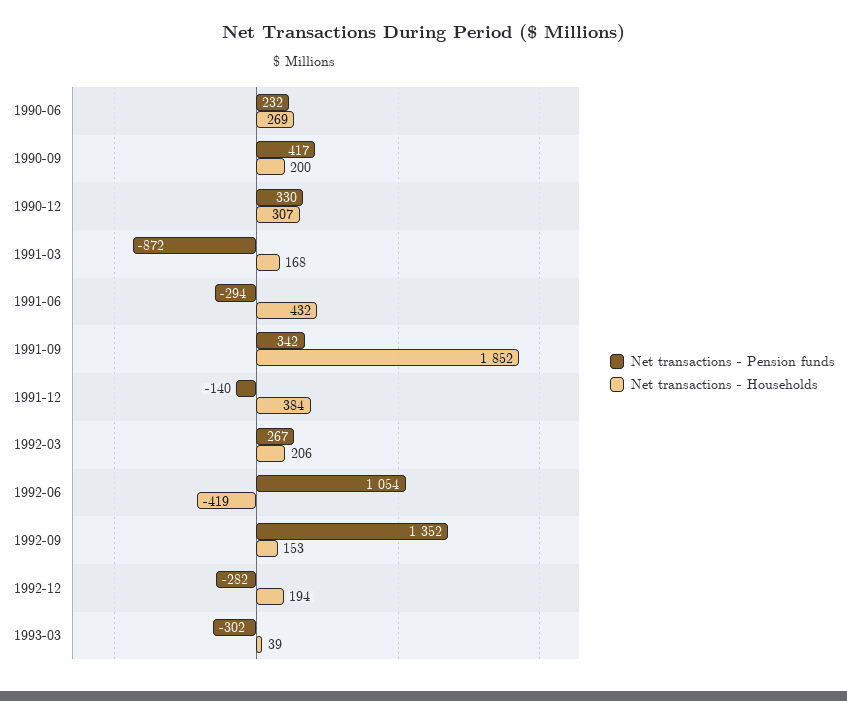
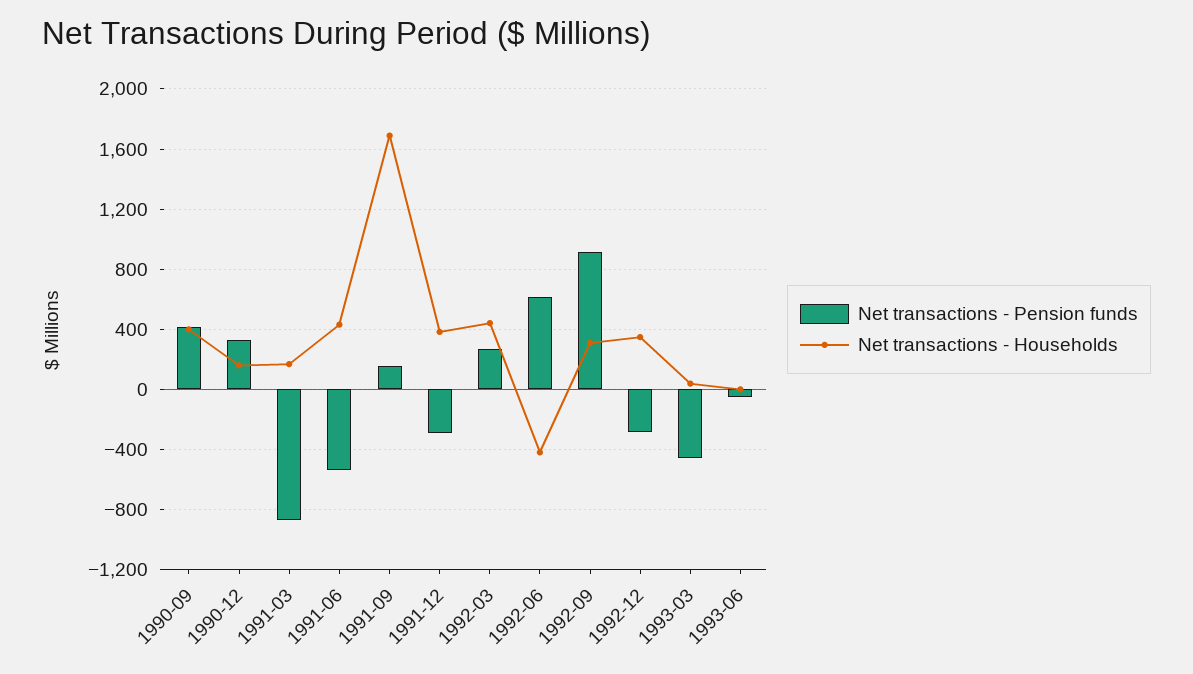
Net transactions - Pension funds, 1990-06: 232 -> none
Net transactions - Households, 1990-06: 269 -> none
Net transactions - Households, 1990-09: 200 -> 400
Net transactions - Households, 1990-12: 307 -> 150
Net transactions - Pension funds, 1991-06: -294 -> -550
Net transactions - Pension funds, 1991-09: 342 -> 150
Net transactions - Households, 1991-09: 1852 -> 1700
Net transactions - Pension funds, 1991-12: -140 -> -300
Net transactions - Households, 1992-03: 206 -> 450
Net transactions - Pension funds, 1992-06: 1054 -> 600
Net transactions - Pension funds, 1992-09: 1352 -> 900
Net transactions - Households, 1992-09: 153 -> 300
Net transactions - Households, 1992-12: 194 -> 350
Net transactions - Pension funds, 1993-03: -302 -> -450
Net transactions - Pension funds, 1993-06: none -> -50
Net transactions - Households, 1993-06: none -> 0

